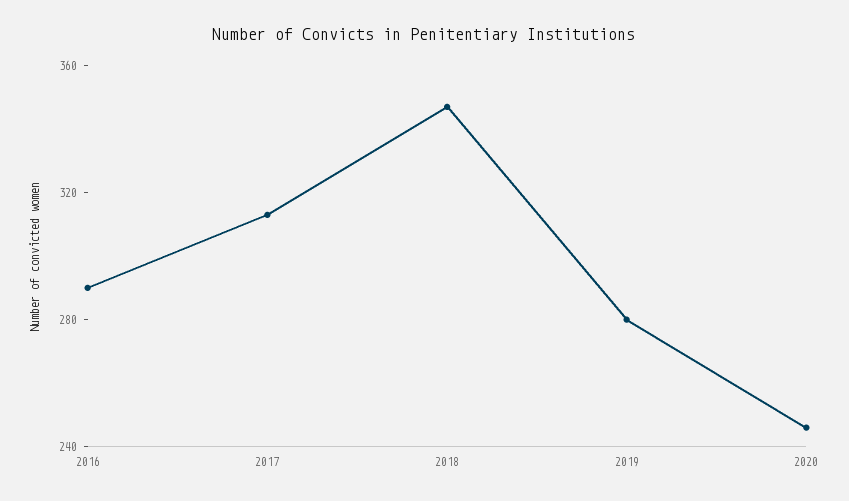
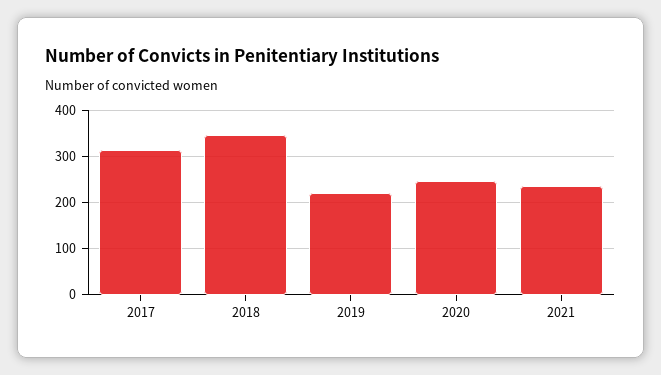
2016: 290 -> none
2019: 280 -> 220
2021: none -> 240

